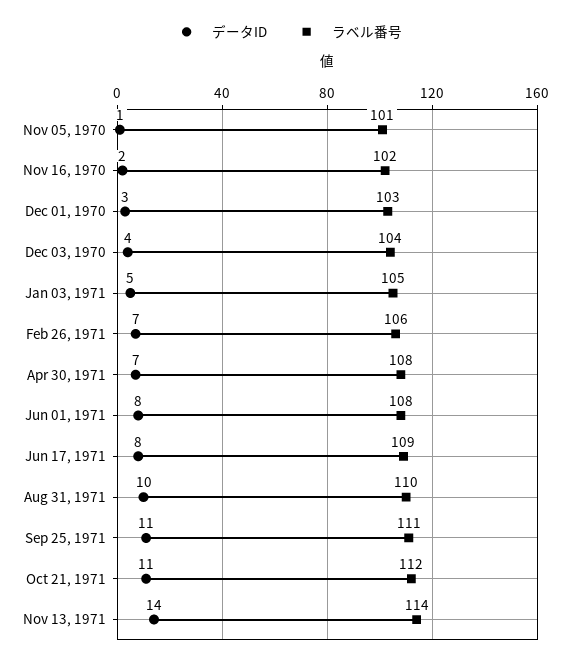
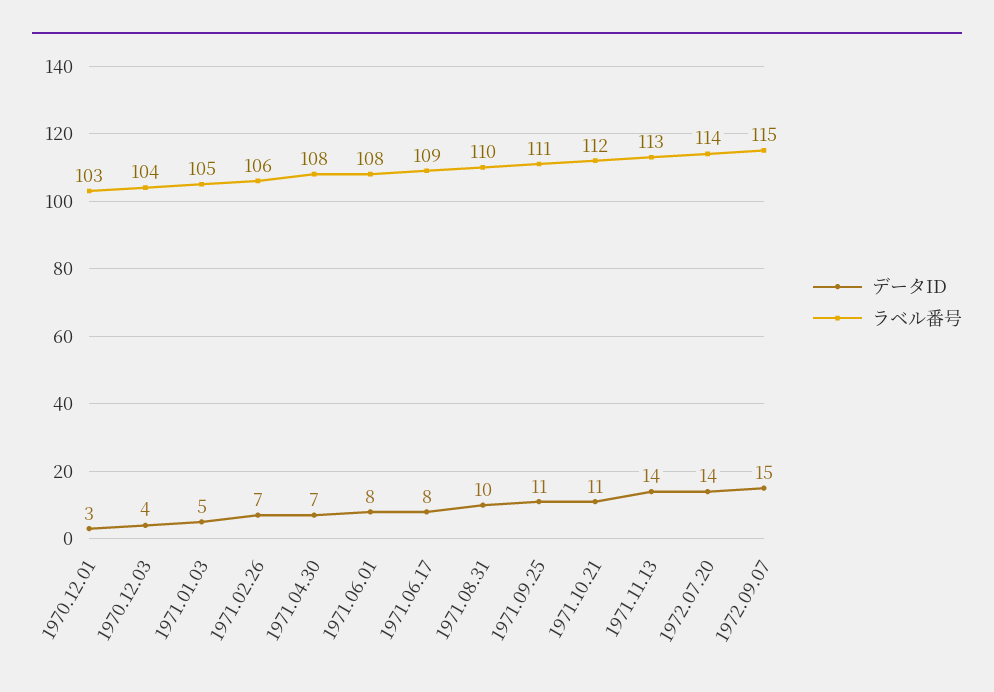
データID, Nov 05, 1970: 1 -> none
ラベル番号, Nov 05, 1970: 101 -> none
データID, Nov 16, 1970: 2 -> none
ラベル番号, Nov 16, 1970: 102 -> none
ラベル番号, Nov 13, 1971: 114 -> 113
データID, 1972.07.20: none -> 14
ラベル番号, 1972.07.20: none -> 114
データID, 1972.09.07: none -> 15
ラベル番号, 1972.09.07: none -> 115

